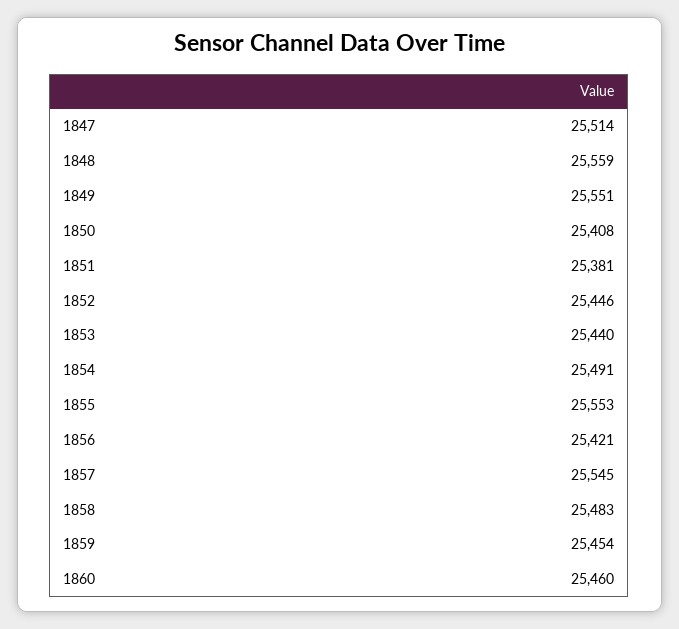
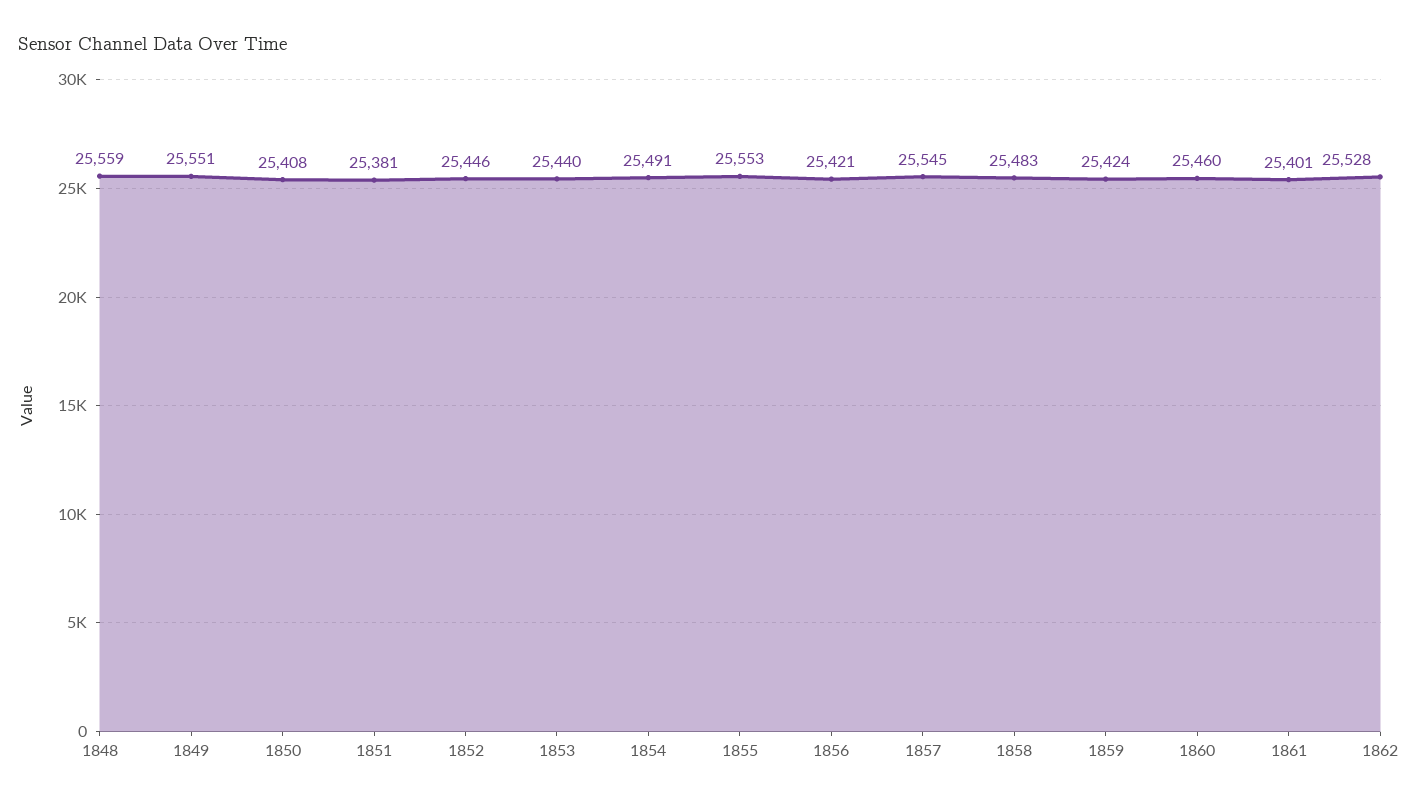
1847: 25514 -> none
1859: 25454 -> 25424
1861: none -> 25401
1862: none -> 25528

